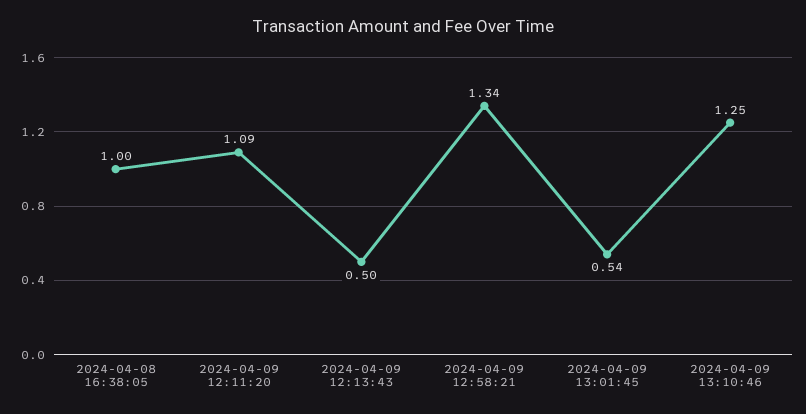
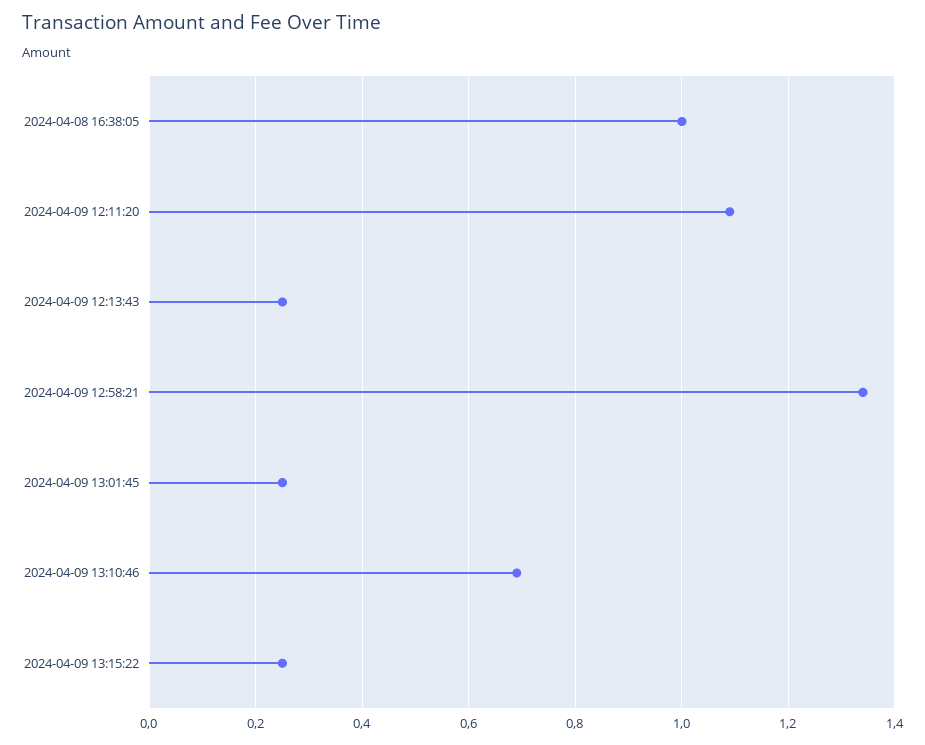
2024-04-09 12:13:43: 0.5 -> 0.25
2024-04-09 13:01:45: 0.54 -> 0.25
2024-04-09 13:10:46: 1.25 -> 0.7
2024-04-09 13:15:22: none -> 0.25

